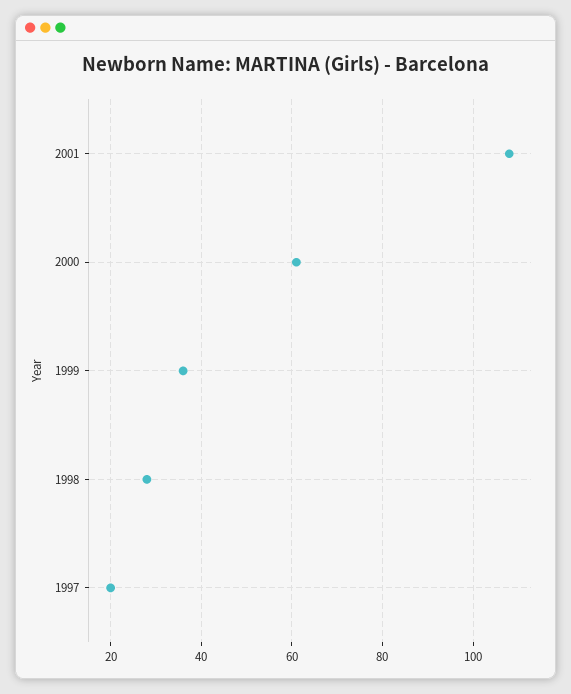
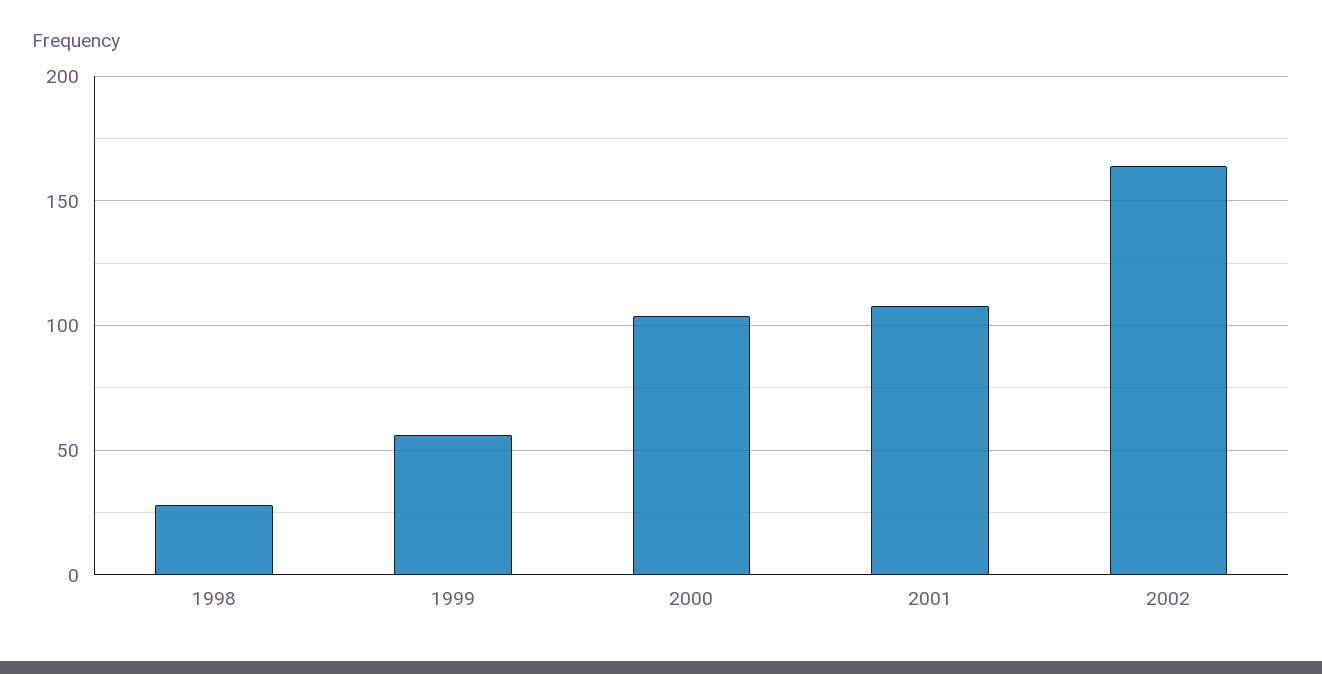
2000: 60 -> 105
1999: 35 -> 55
1997: 20 -> none
2002: none -> 165

